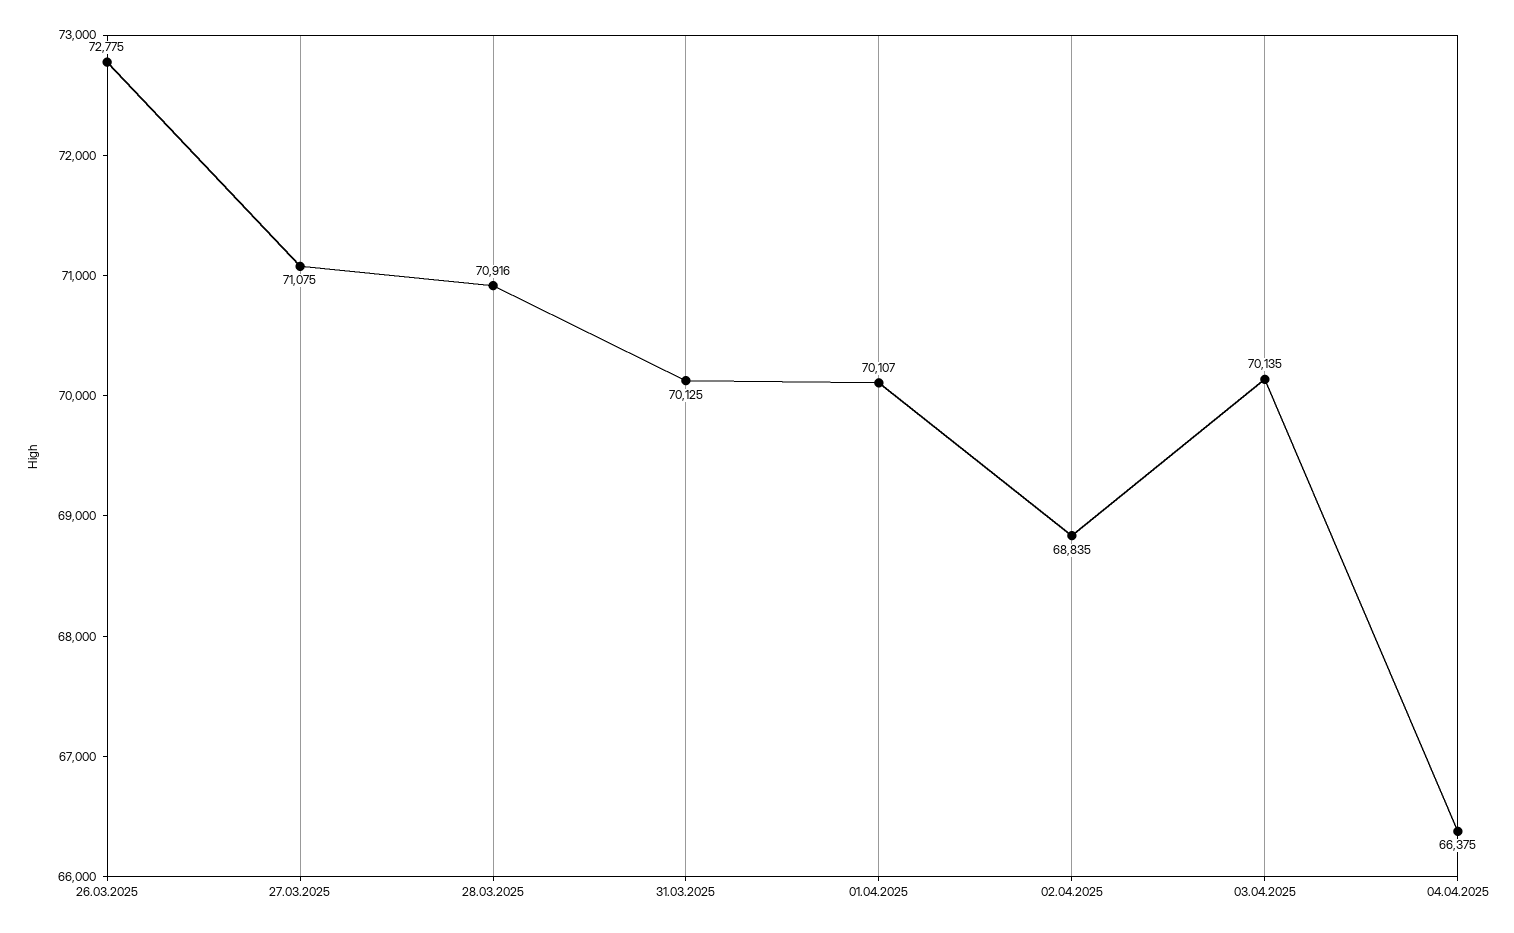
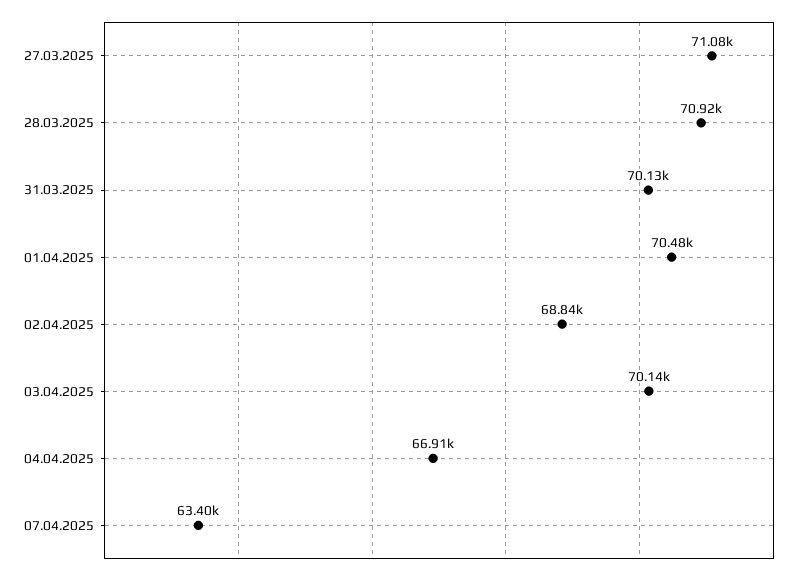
26.03.2025: 72775 -> none
01.04.2025: 70107 -> 70480
04.04.2025: 66375 -> 66910
07.04.2025: none -> 63400

